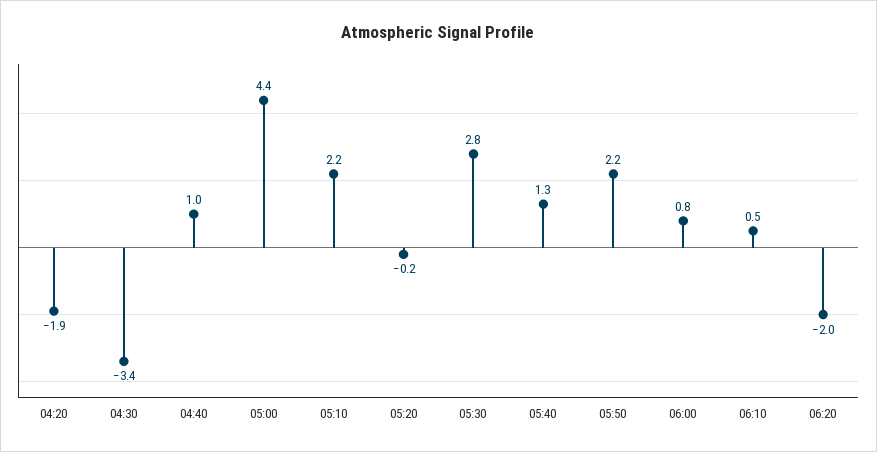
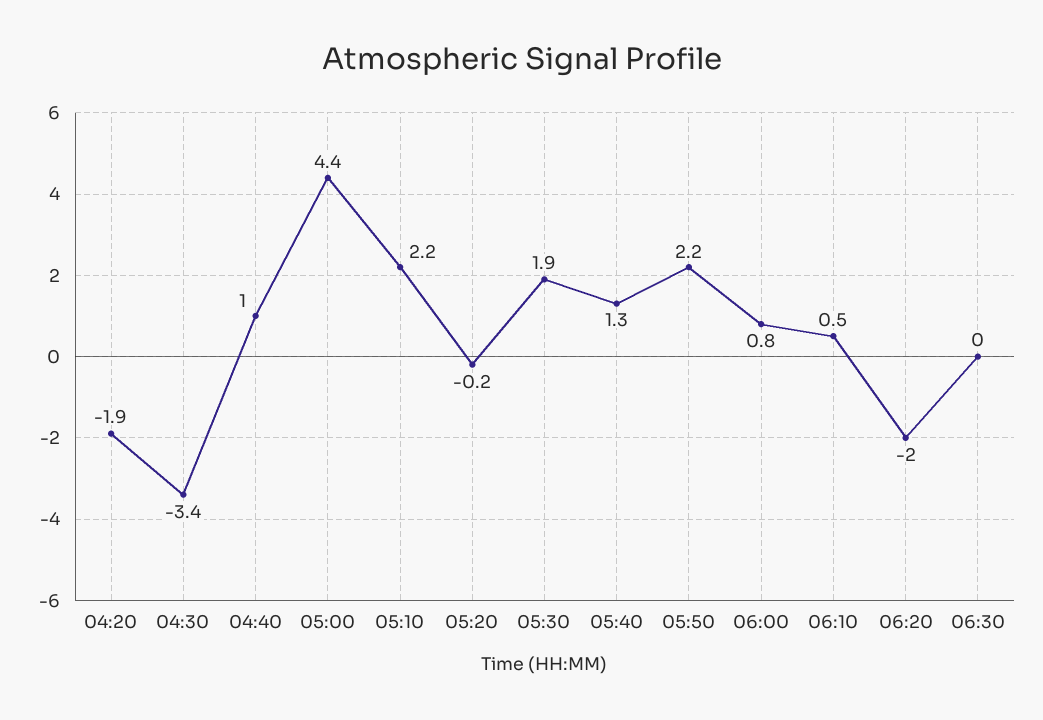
05:30: 2.8 -> 1.9
06:30: none -> 0

